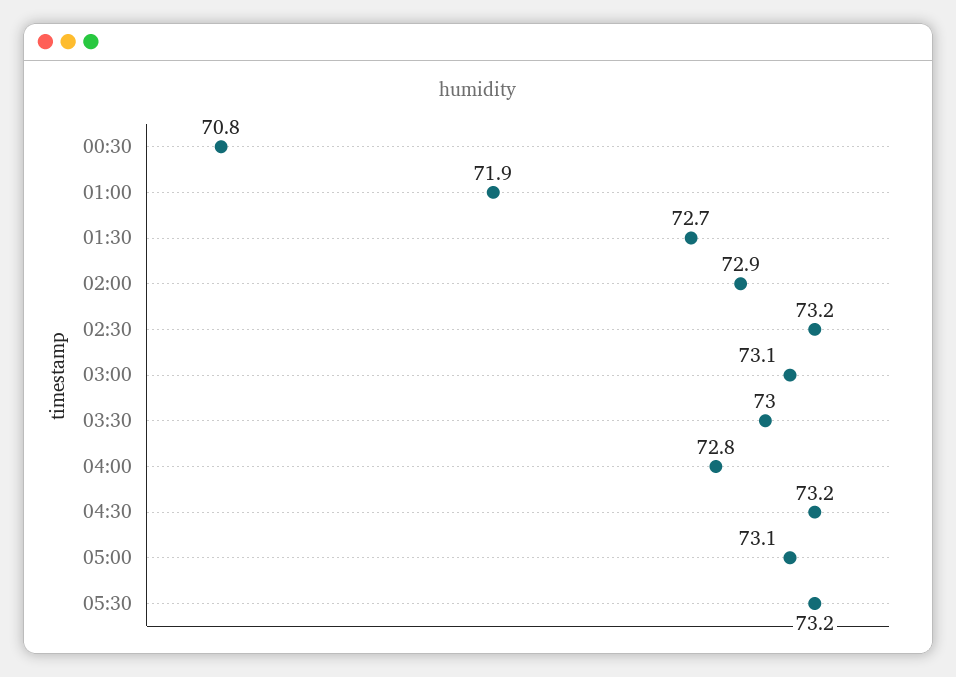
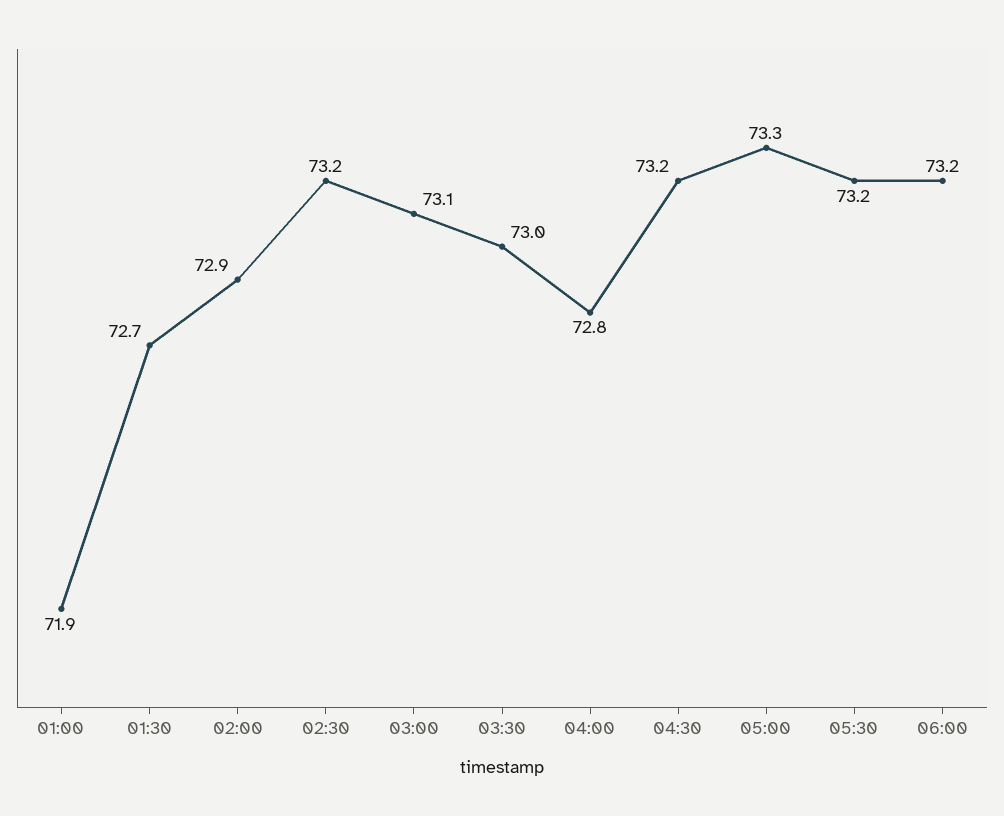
00:30: 70.8 -> none
05:00: 73.1 -> 73.3
06:00: none -> 73.2

